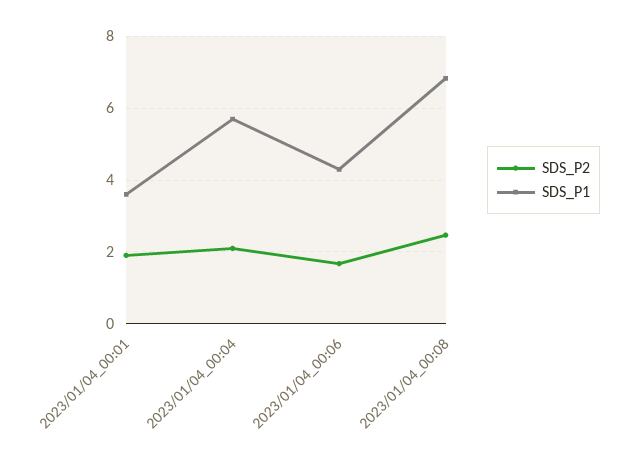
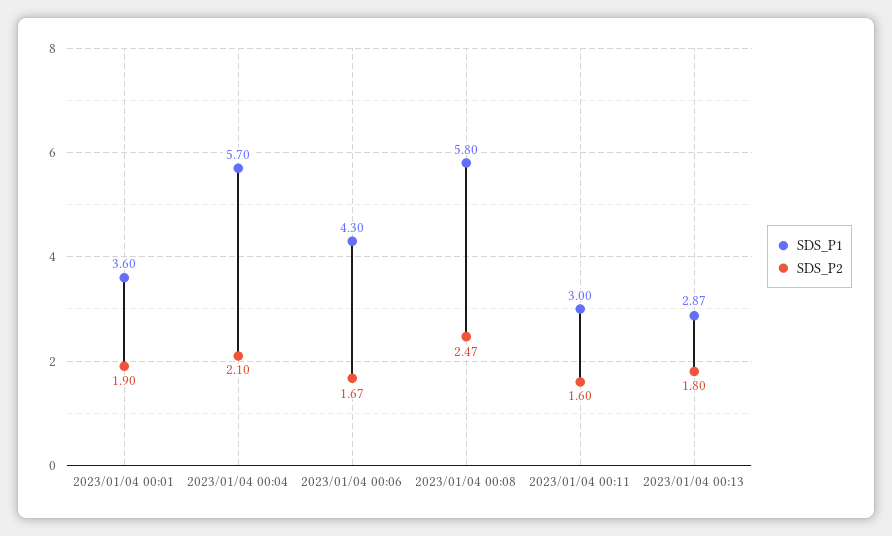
SDS_P1, 2023/01/04_00:08: 6.8 -> 5.8
SDS_P1, 2023/01/04 00:11: none -> 3
SDS_P2, 2023/01/04 00:11: none -> 1.6
SDS_P1, 2023/01/04 00:13: none -> 2.87
SDS_P2, 2023/01/04 00:13: none -> 1.8

